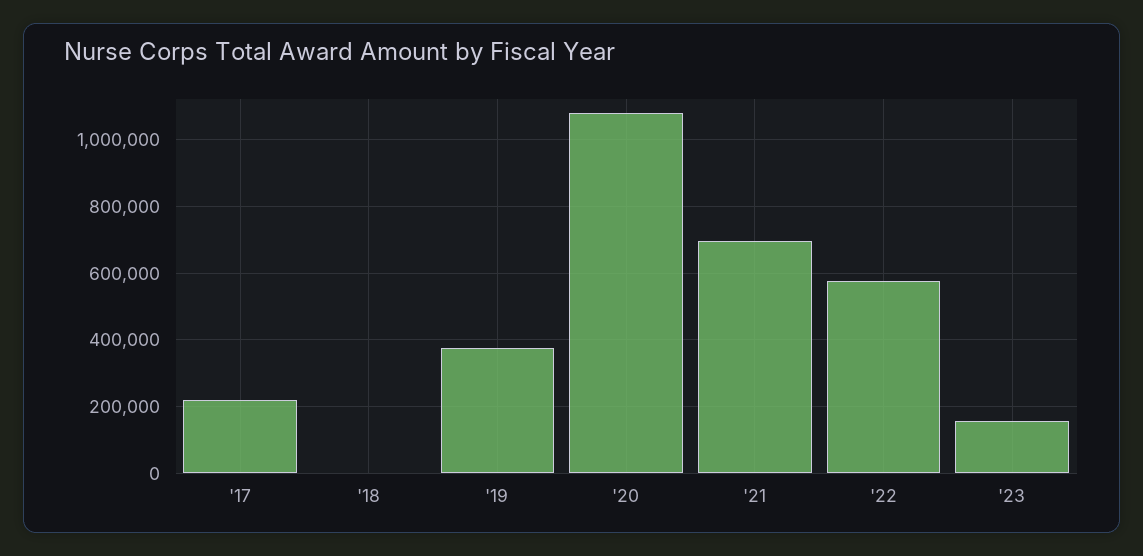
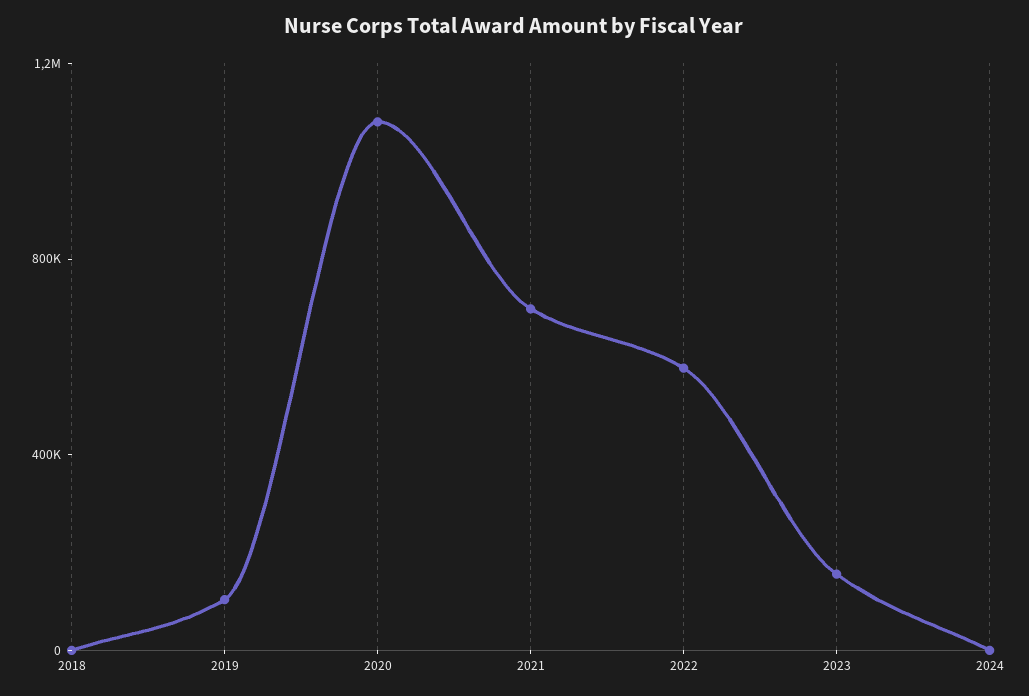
'17: 220000 -> none
'19: 380000 -> 100000
2024: none -> 0

